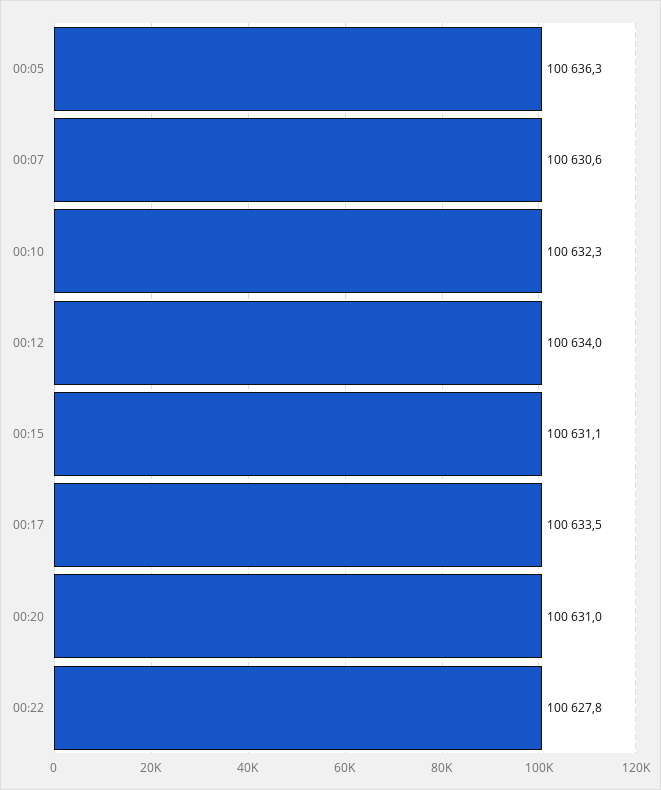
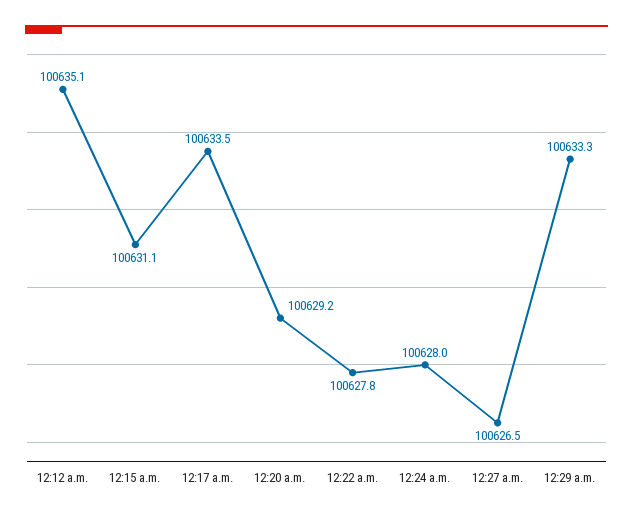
00:05: 100636.3 -> none
00:07: 100630.6 -> none
00:10: 100632.3 -> none
00:12: 100634 -> 100635.1
00:20: 100631 -> 100629.2
12:24 a.m.: none -> 100628
12:27 a.m.: none -> 100626.5
12:29 a.m.: none -> 100633.3

